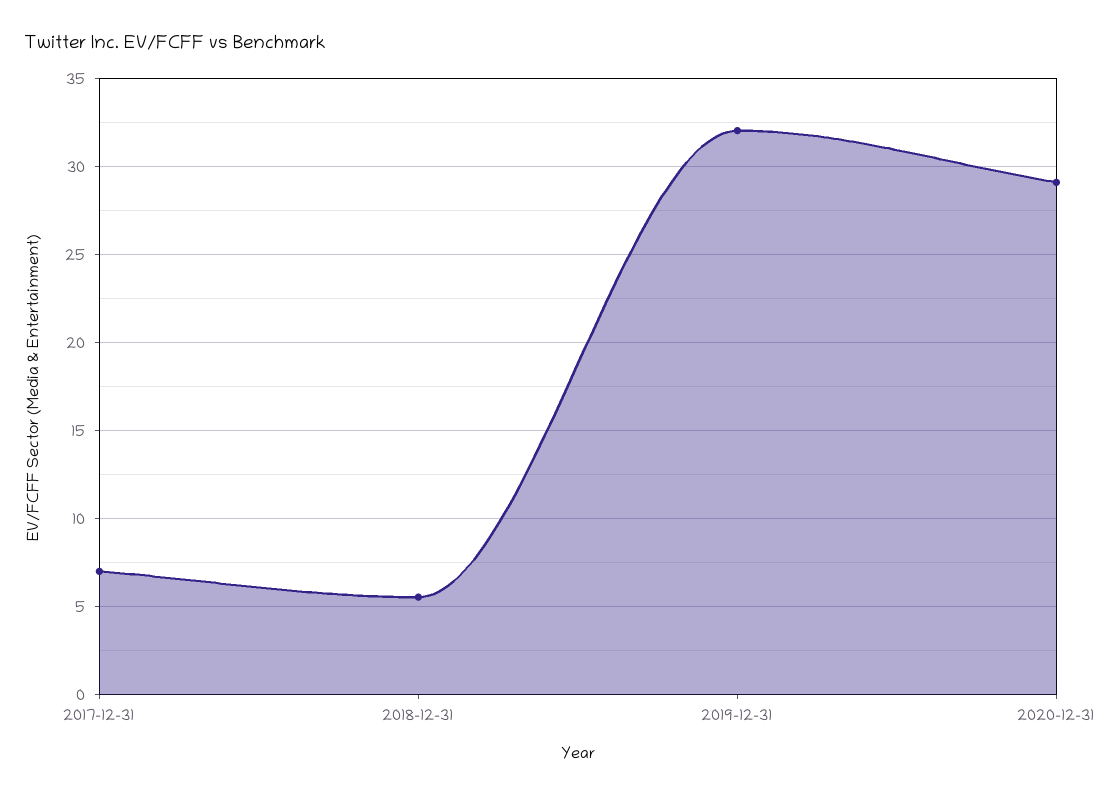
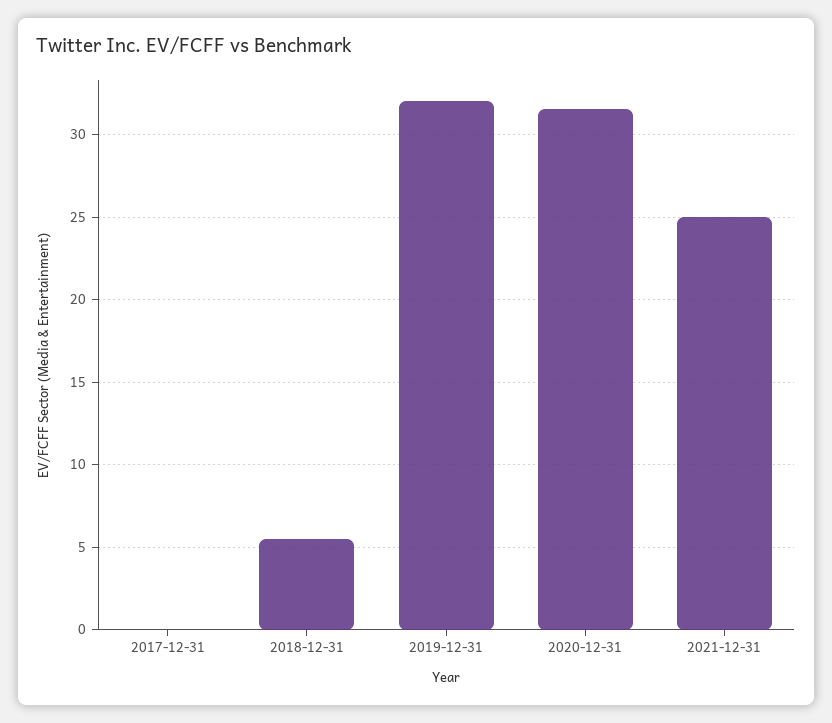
2017-12-31: 7 -> 0
2020-12-31: 29 -> 31.5
2021-12-31: none -> 25

